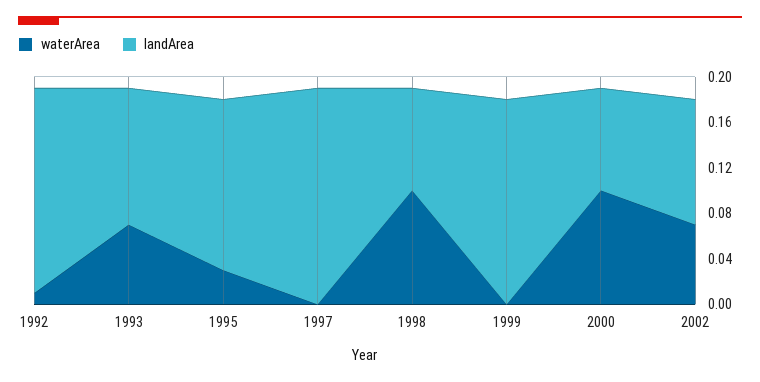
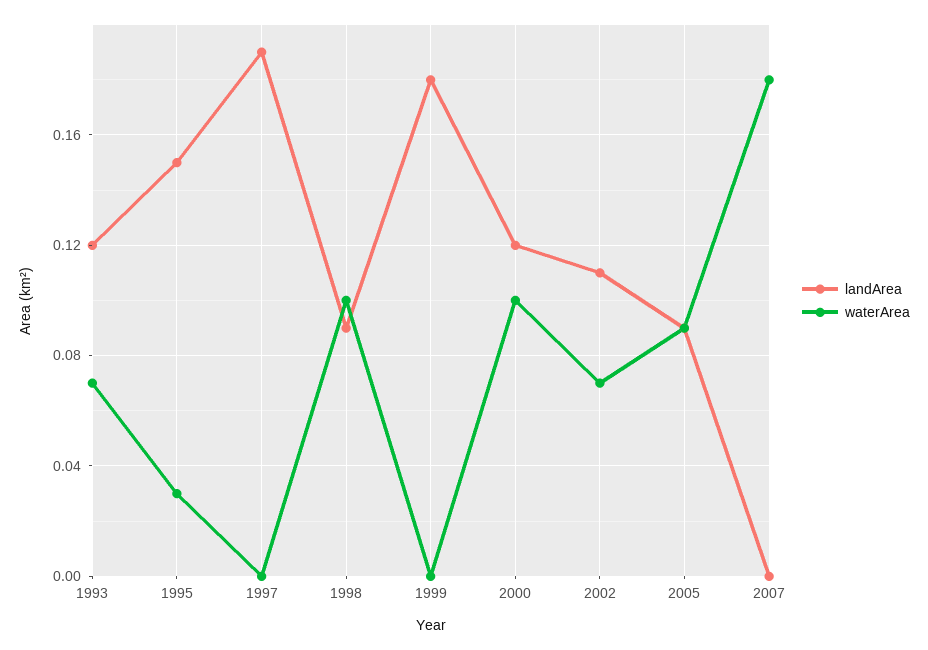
waterArea, 1992: 0.01 -> none
landArea, 1992: 0.18 -> none
landArea, 2000: 0.09 -> 0.12
landArea, 2005: none -> 0.09
waterArea, 2005: none -> 0.09
landArea, 2007: none -> 0
waterArea, 2007: none -> 0.18

